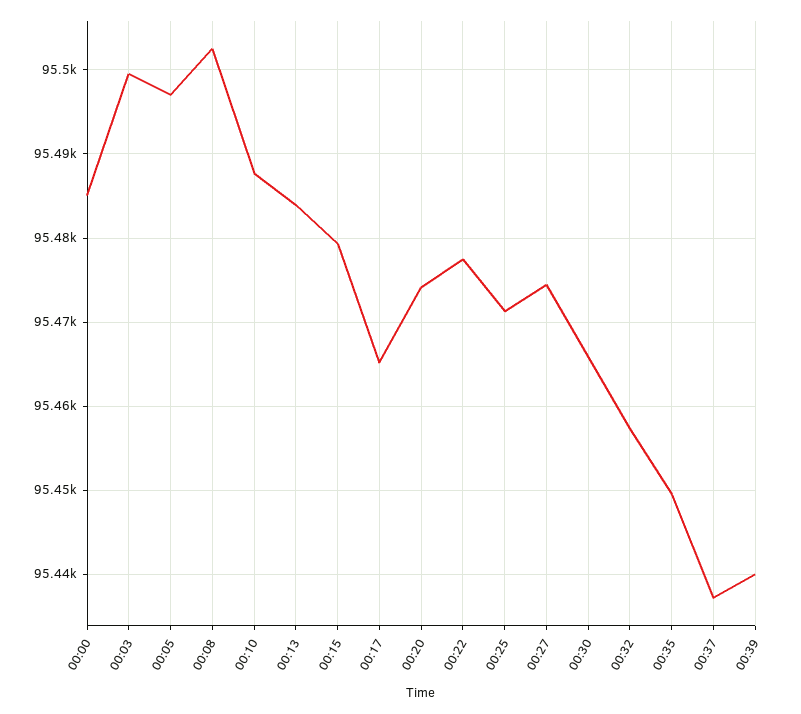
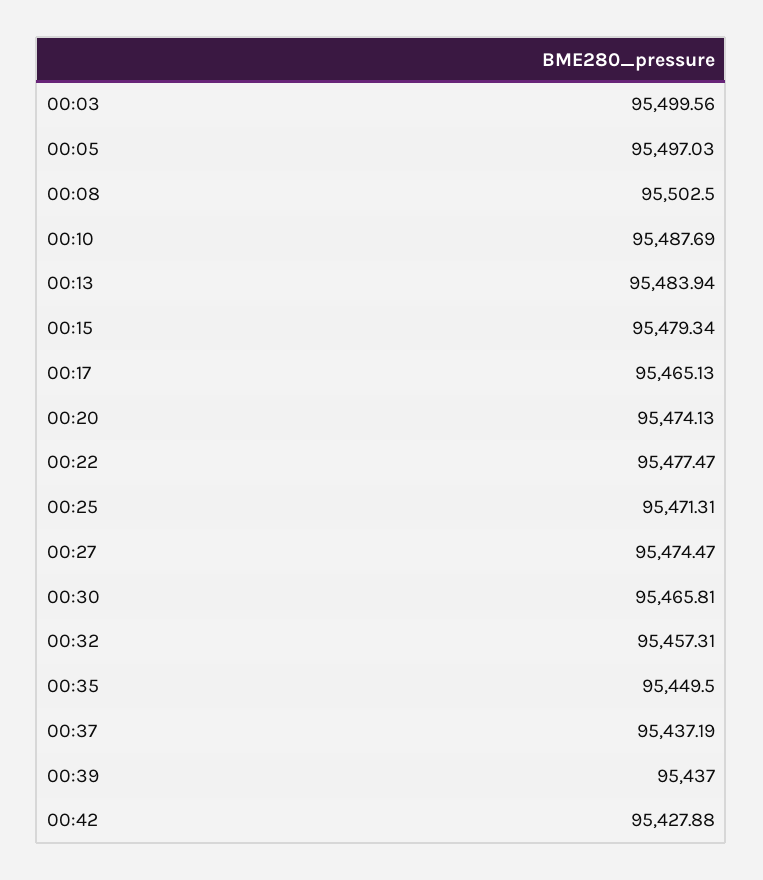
00:00: 95485 -> none
00:39: 95440 -> 95437
00:42: none -> 95427.88

